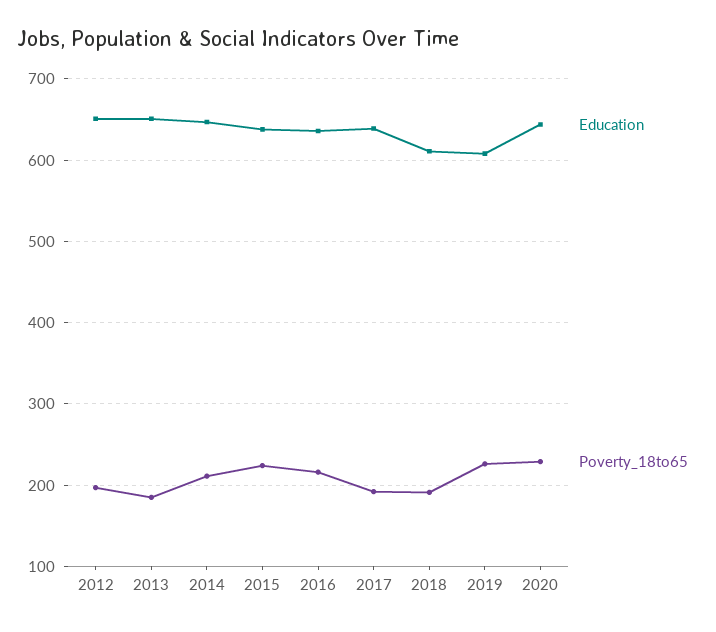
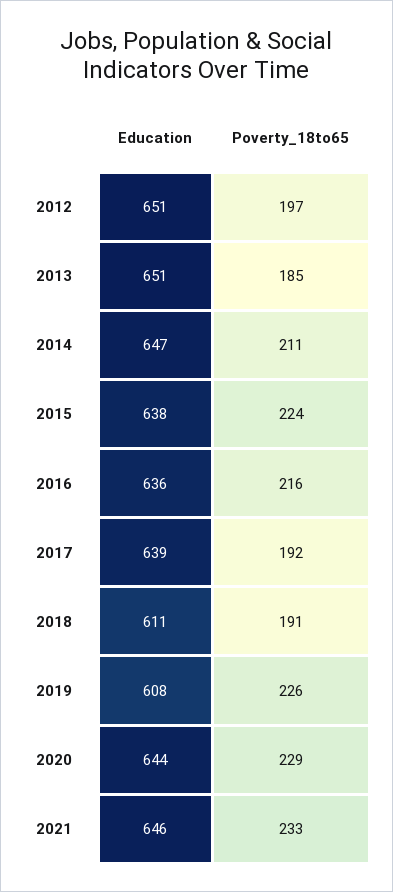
Education, 2021: none -> 646
Poverty_18to65, 2021: none -> 233

